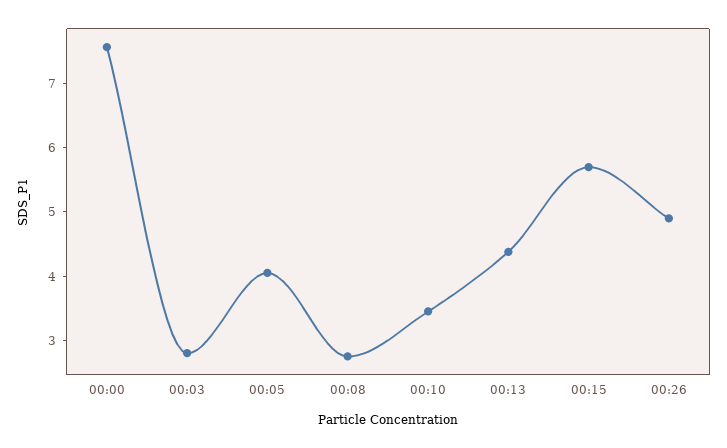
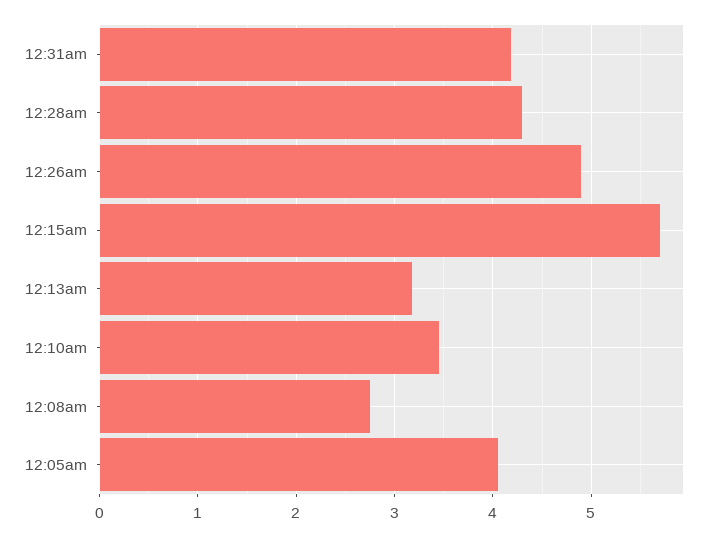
00:00: 7.6 -> none
00:03: 2.8 -> none
00:13: 4.4 -> 3.2
12:31am: none -> 4.2
12:28am: none -> 4.3

